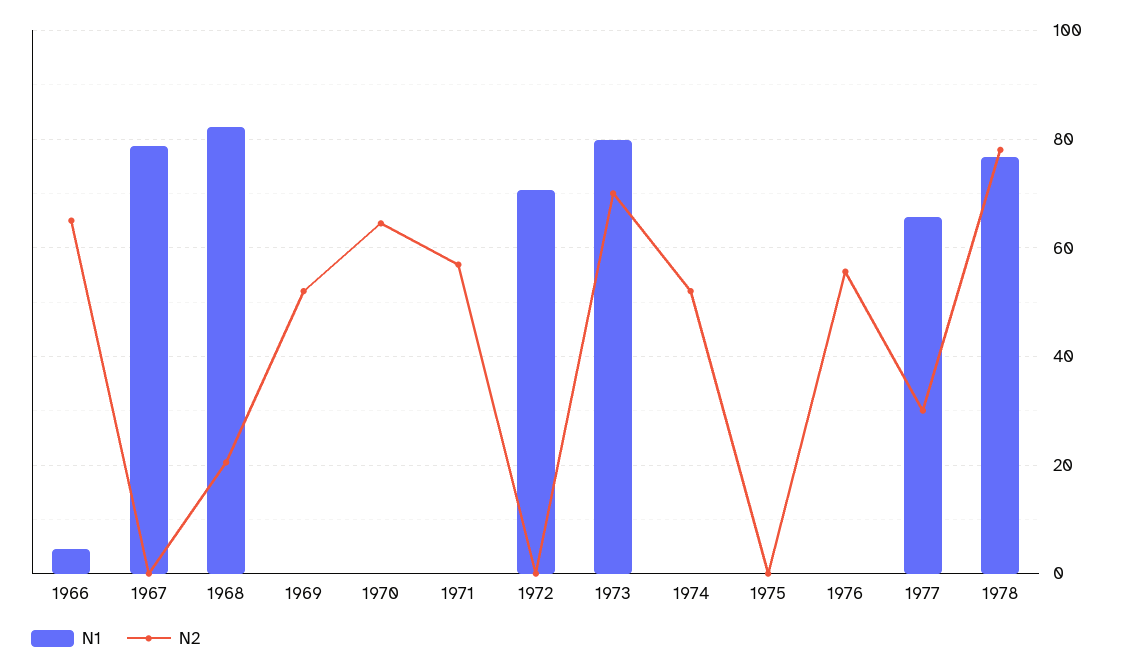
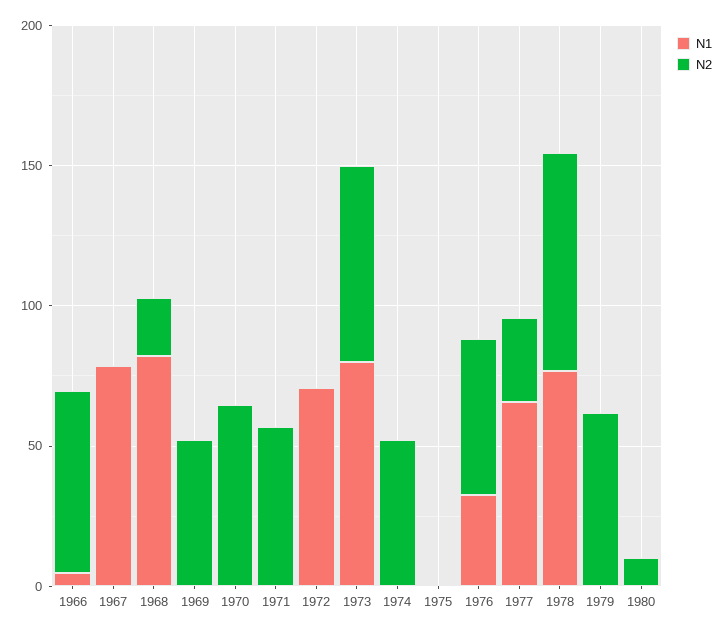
N1, 1976: 0 -> 30
N1, 1979: none -> 0
N2, 1979: none -> 60
N1, 1980: none -> 0
N2, 1980: none -> 10

